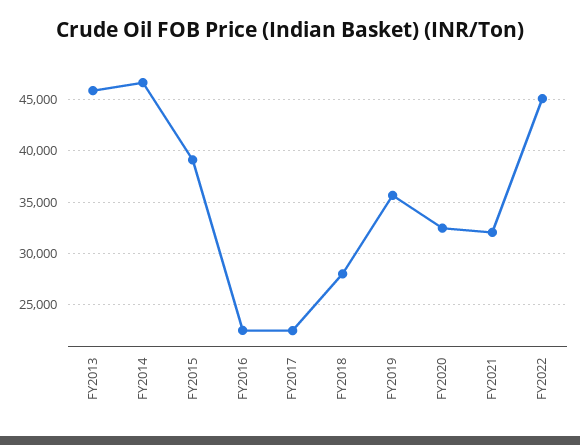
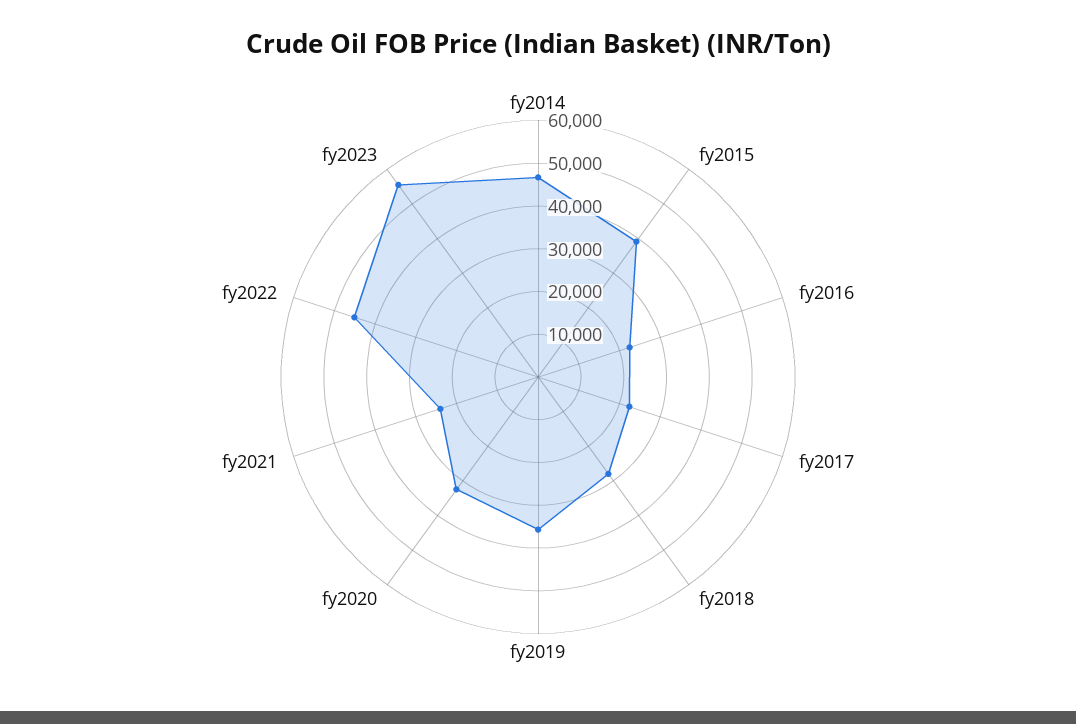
FY2013: 46000 -> none
FY2021: 32000 -> 24000
fy2023: none -> 56000

